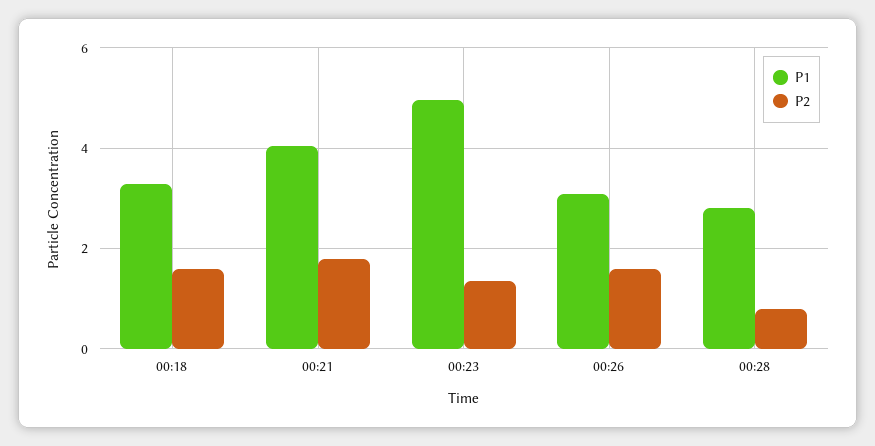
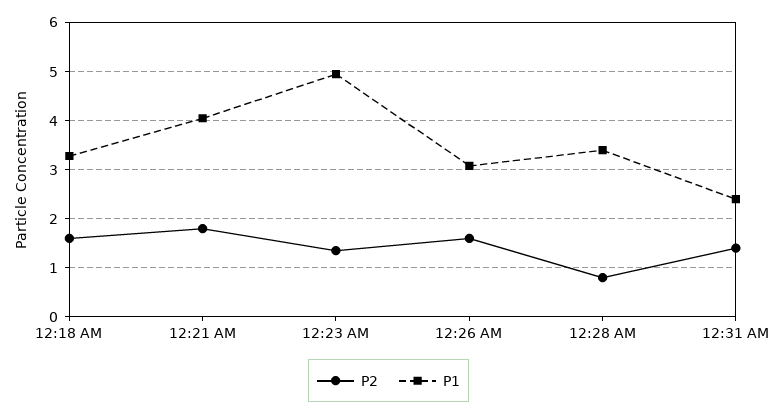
P1, 00:28: 2.8 -> 3.4
P2, 12:31 AM: none -> 1.4
P1, 12:31 AM: none -> 2.4

